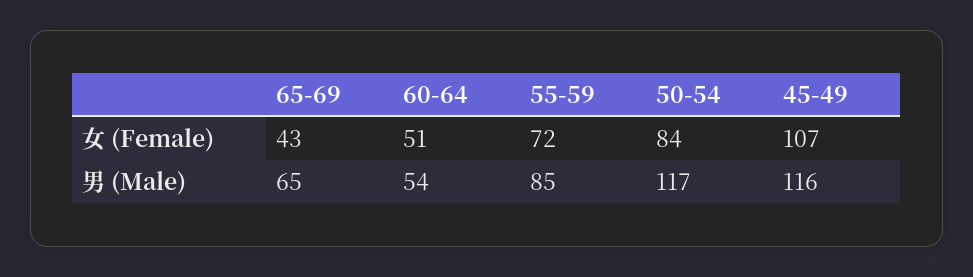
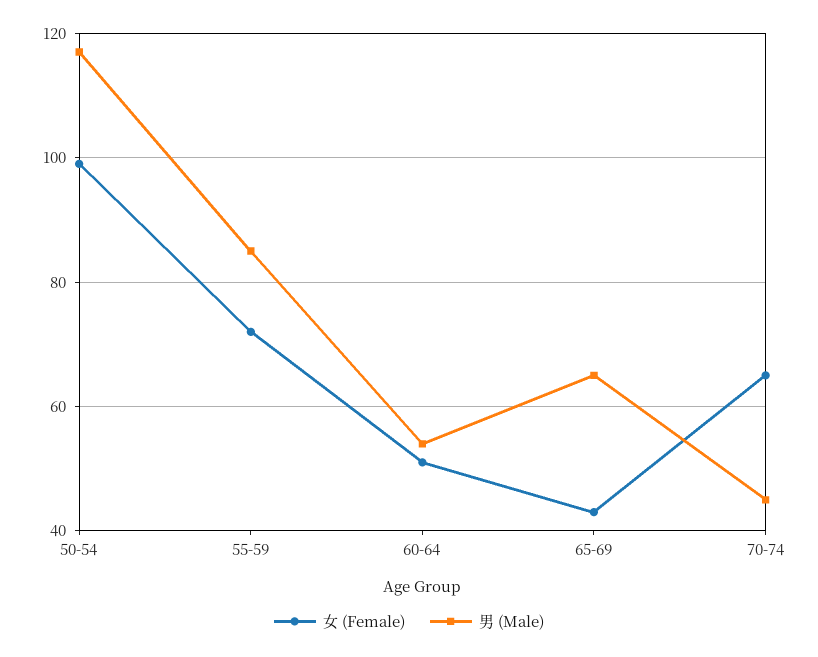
女 (Female), 50-54: 84 -> 100
女 (Female), 45-49: 107 -> none
男 (Male), 45-49: 116 -> none
女 (Female), 70-74: none -> 65
男 (Male), 70-74: none -> 45

